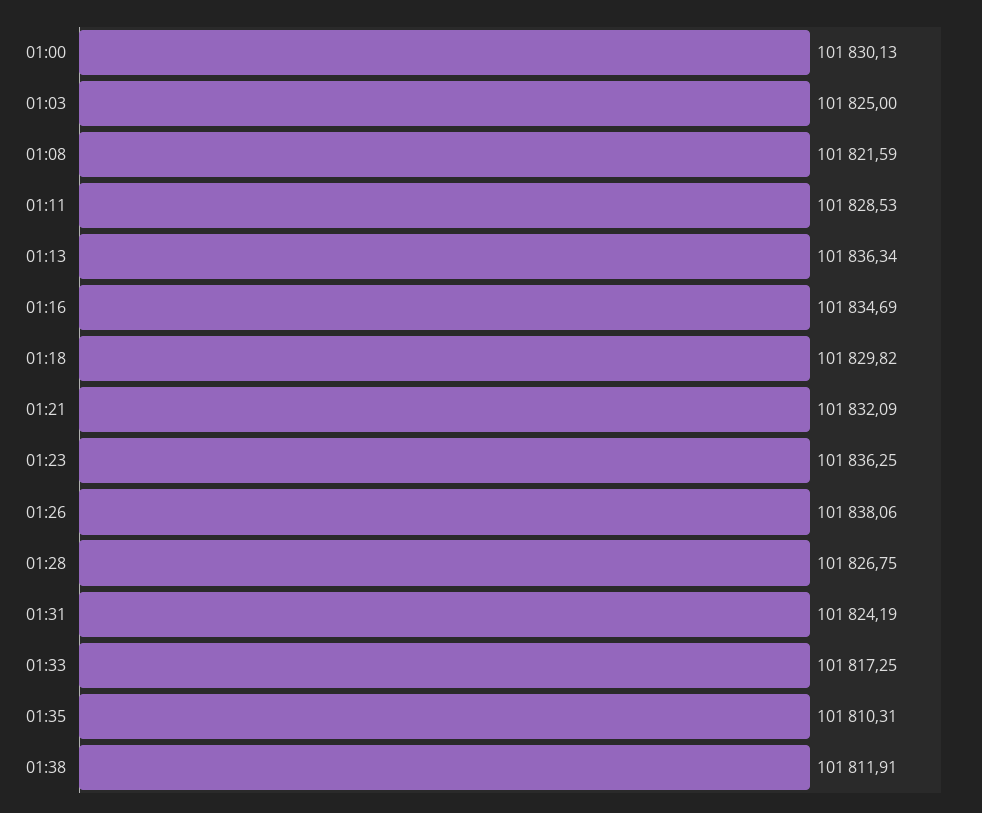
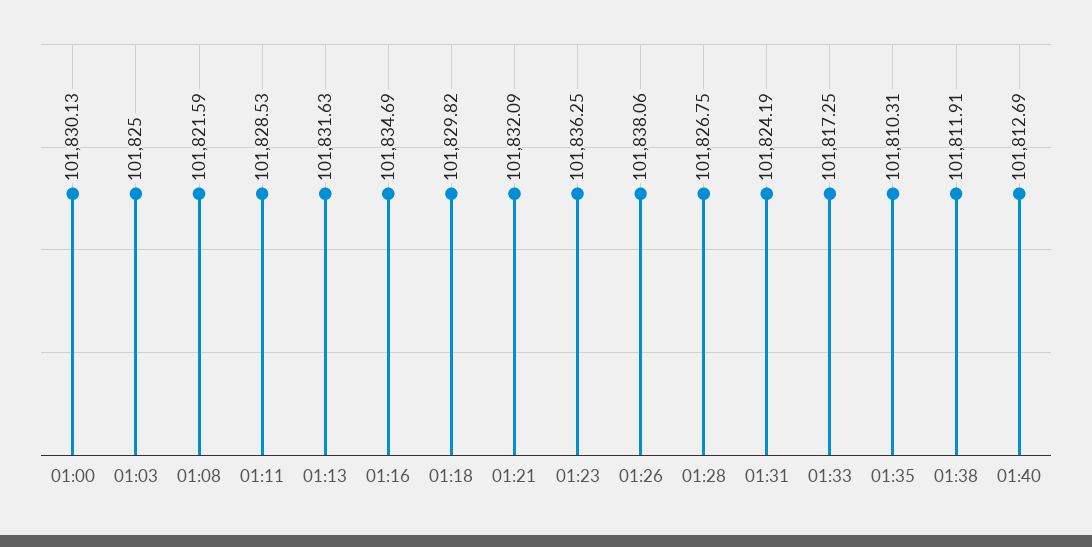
01:13: 101836.34 -> 101831.63
01:40: none -> 101812.69

